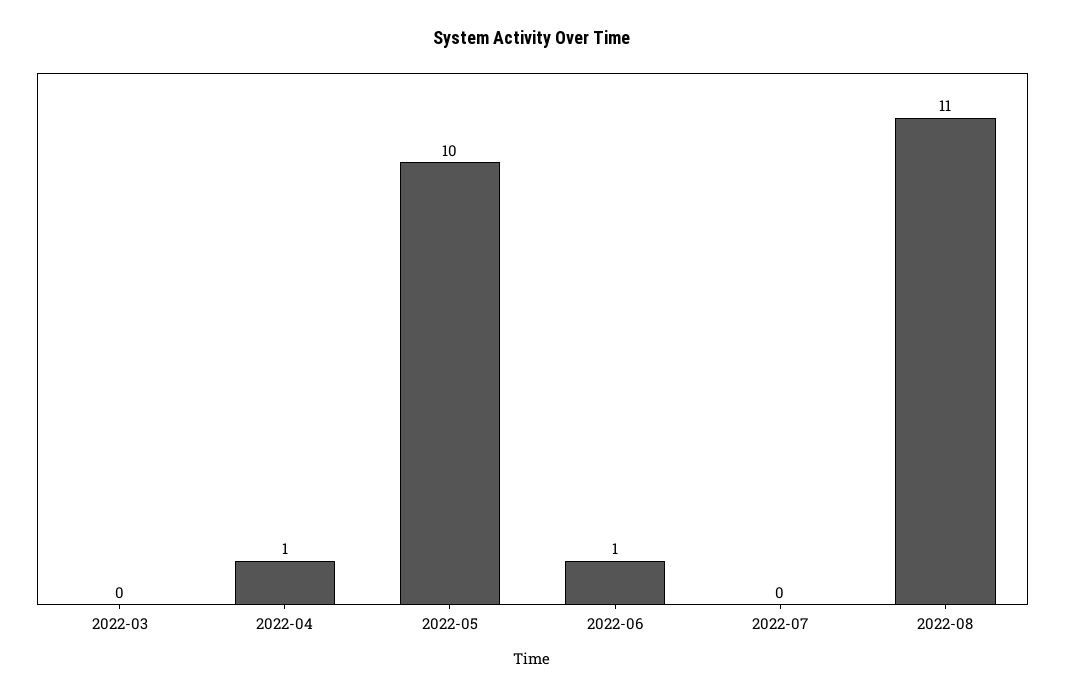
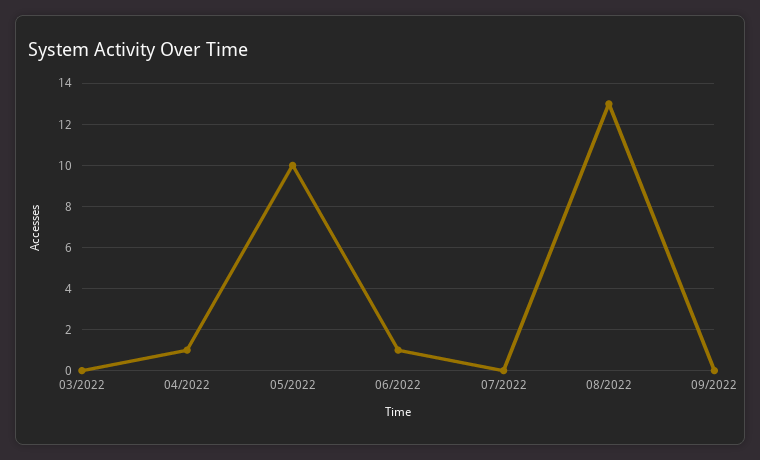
2022-08: 11 -> 13
09/2022: none -> 0

